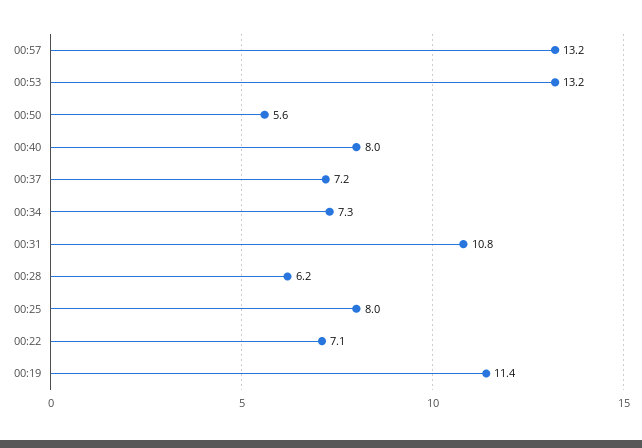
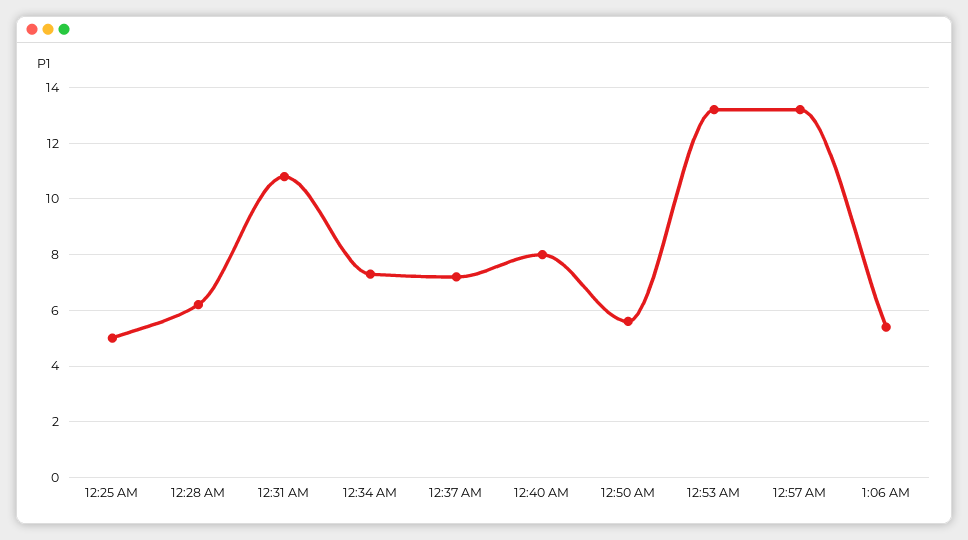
00:25: 8 -> 5
00:22: 7.1 -> none
00:19: 11.4 -> none
1:06 AM: none -> 5.5

